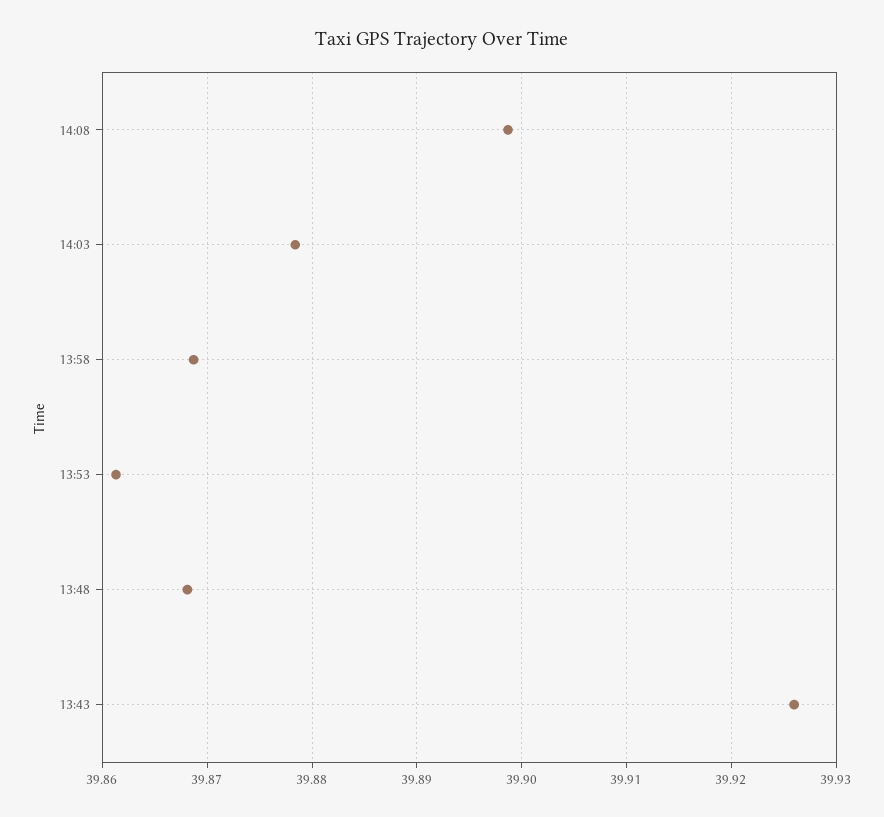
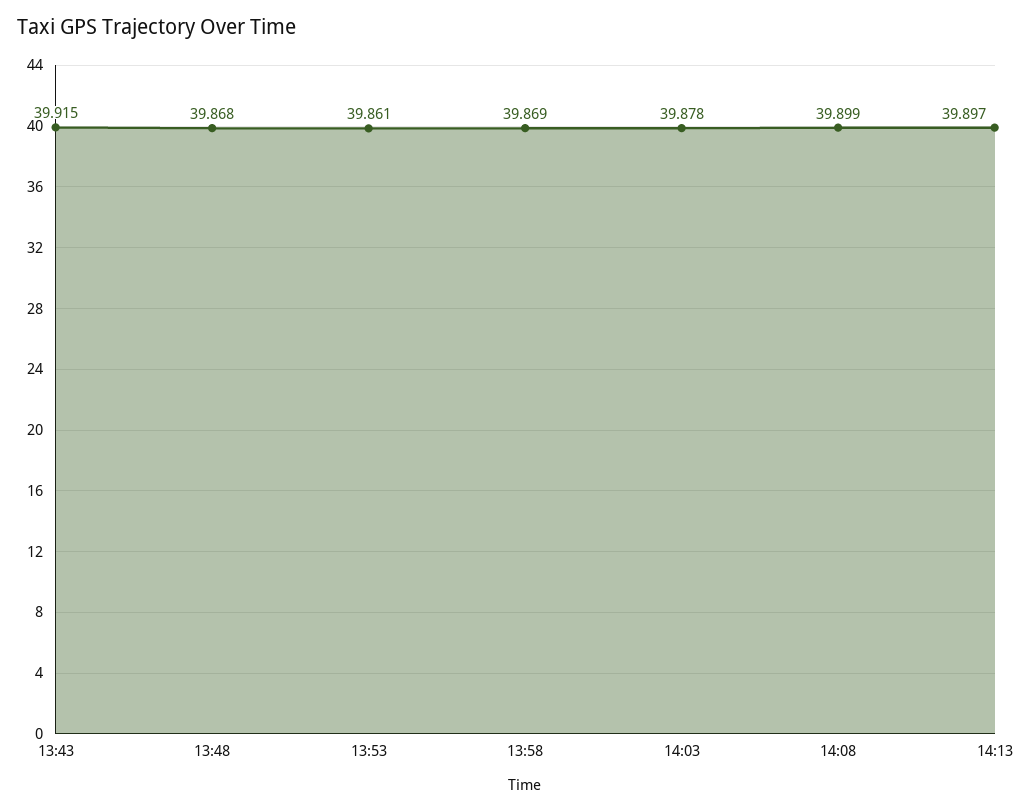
13:43: 39.926 -> 39.915
14:13: none -> 39.897

